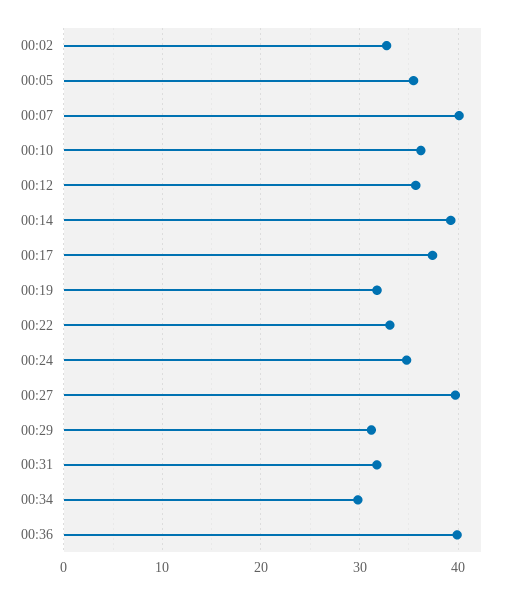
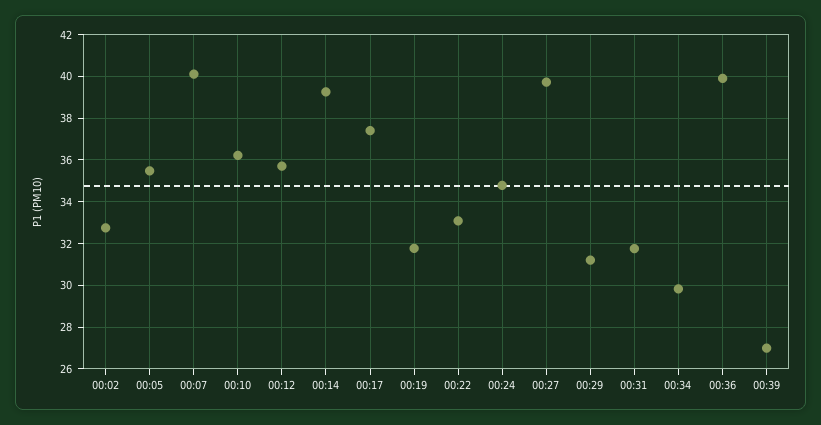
00:39: none -> 27

